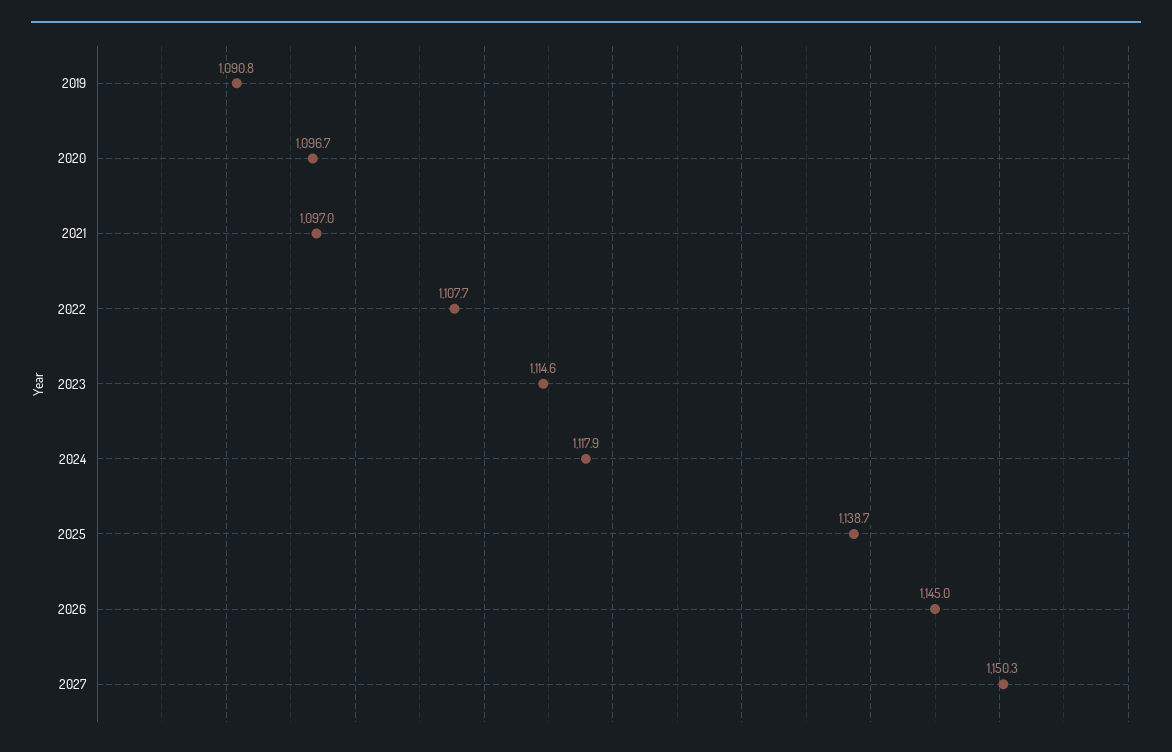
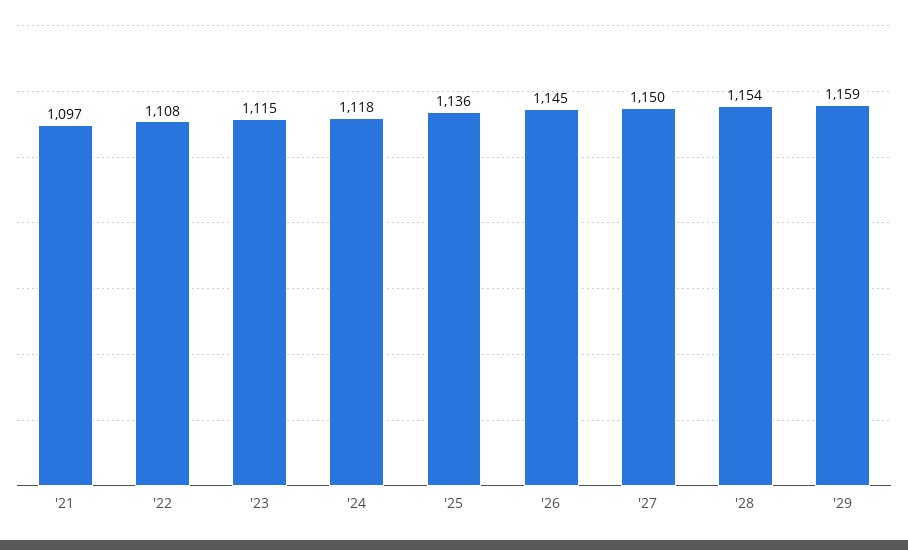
2019: 1090.8 -> none
2020: 1096.7 -> none
2025: 1138.7 -> 1136
'28: none -> 1154
'29: none -> 1159

